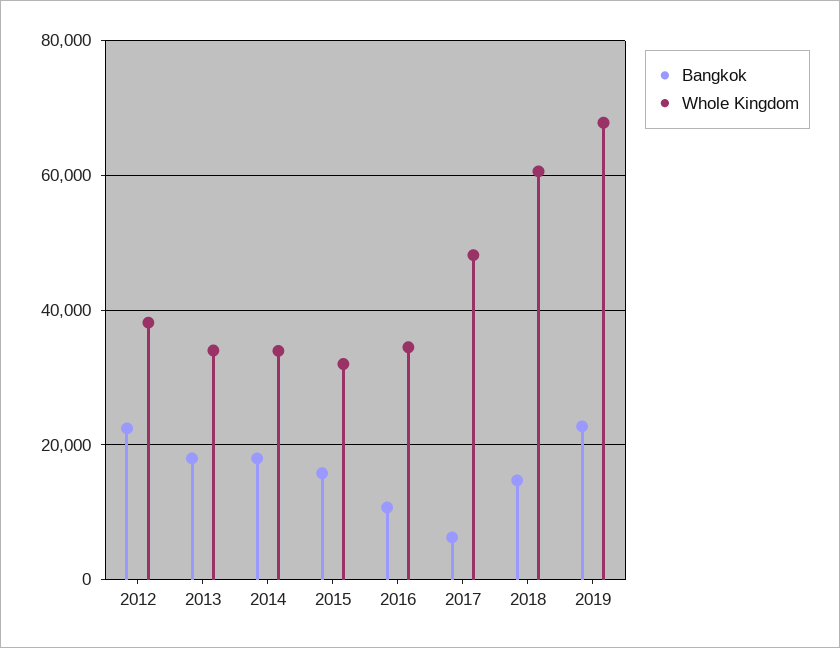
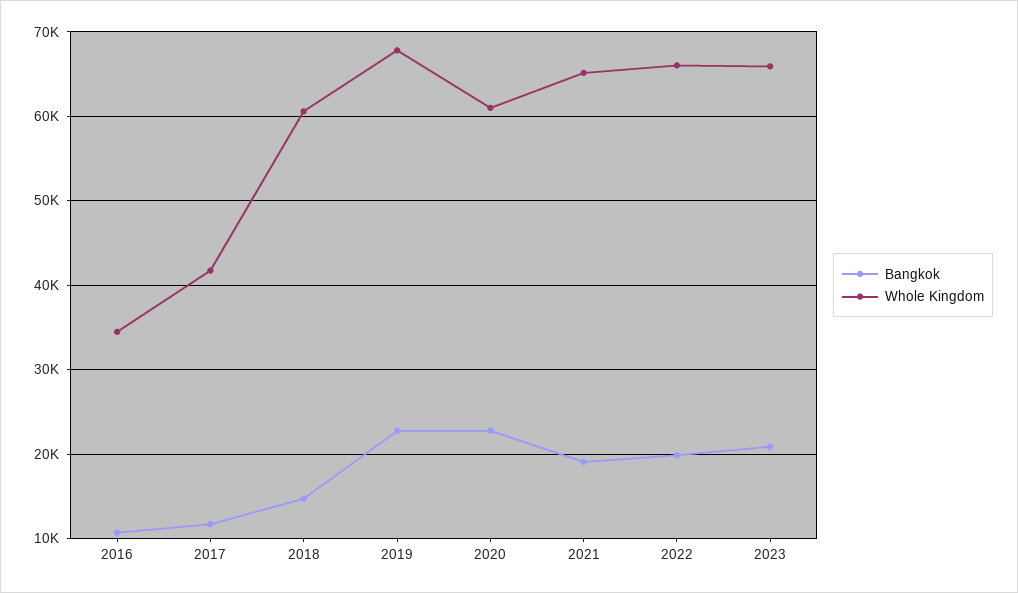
Bangkok, 2012: 22000 -> none
Whole Kingdom, 2012: 38000 -> none
Bangkok, 2013: 18000 -> none
Whole Kingdom, 2013: 34000 -> none
Bangkok, 2014: 18000 -> none
Whole Kingdom, 2014: 34000 -> none
Bangkok, 2015: 16000 -> none
Whole Kingdom, 2015: 32000 -> none
Bangkok, 2017: 6000 -> 12000
Whole Kingdom, 2017: 48000 -> 42000
Bangkok, 2020: none -> 23000
Whole Kingdom, 2020: none -> 61000
Bangkok, 2021: none -> 19000
Whole Kingdom, 2021: none -> 65000
Bangkok, 2022: none -> 20000
Whole Kingdom, 2022: none -> 66000
Bangkok, 2023: none -> 21000
Whole Kingdom, 2023: none -> 66000

